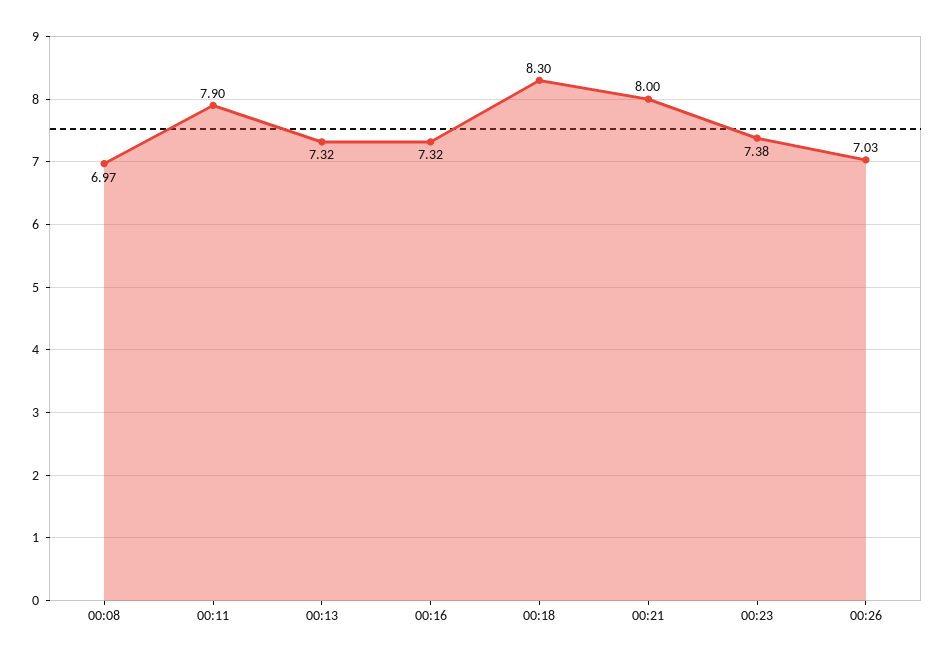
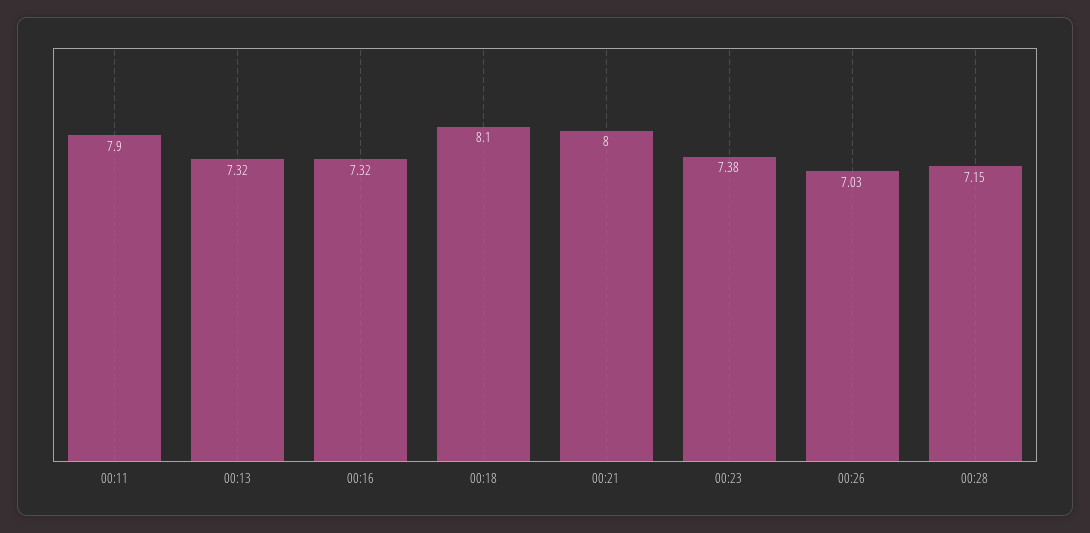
00:08: 6.97 -> none
00:18: 8.3 -> 8.1
00:28: none -> 7.15

